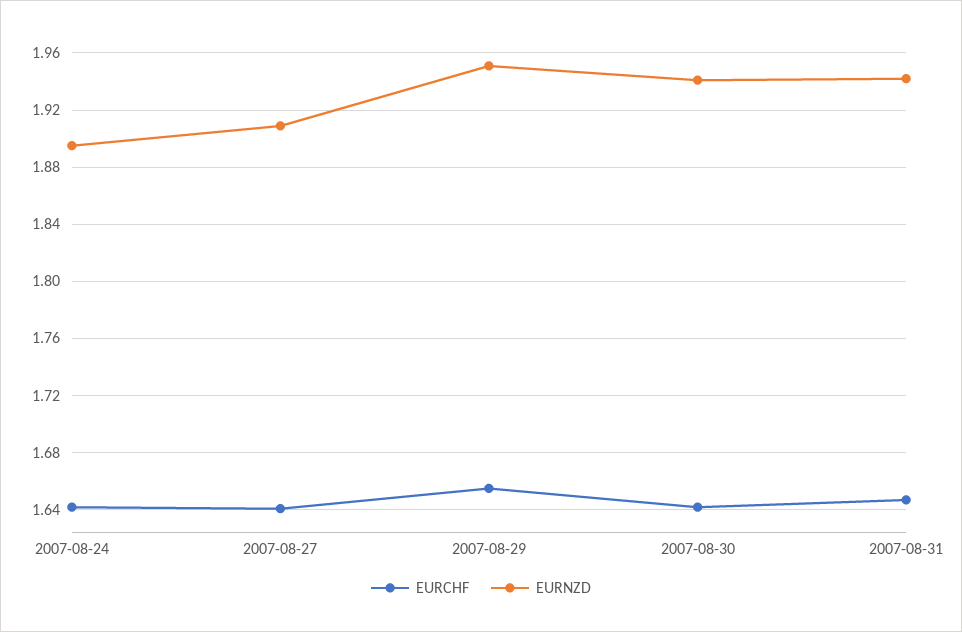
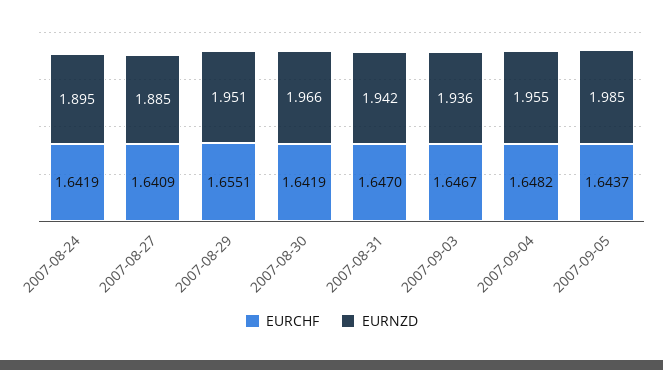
EURNZD, 2007-08-27: 1.91 -> 1.885
EURNZD, 2007-08-30: 1.94 -> 1.966
EURCHF, 2007-09-03: none -> 1.6467
EURNZD, 2007-09-03: none -> 1.936
EURCHF, 2007-09-04: none -> 1.6482
EURNZD, 2007-09-04: none -> 1.955
EURCHF, 2007-09-05: none -> 1.6437
EURNZD, 2007-09-05: none -> 1.985

